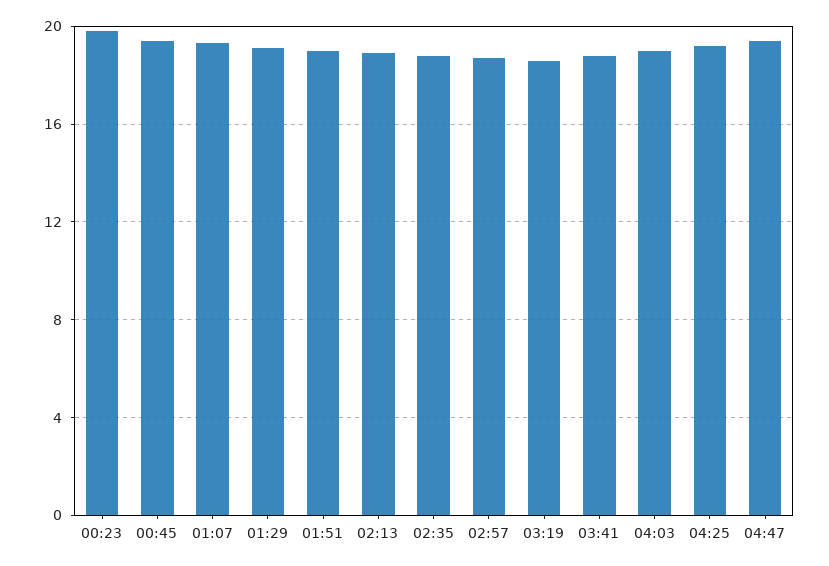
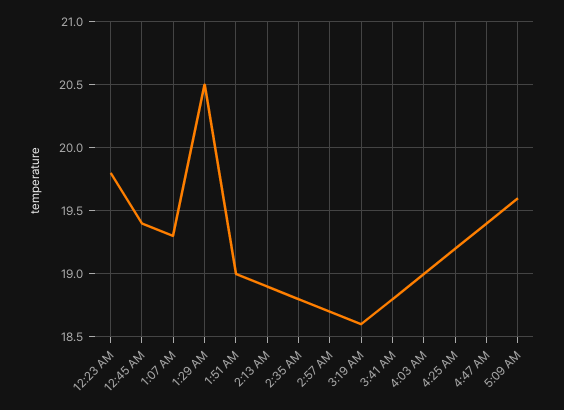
01:29: 19 -> 20.5
5:09 AM: none -> 19.6

